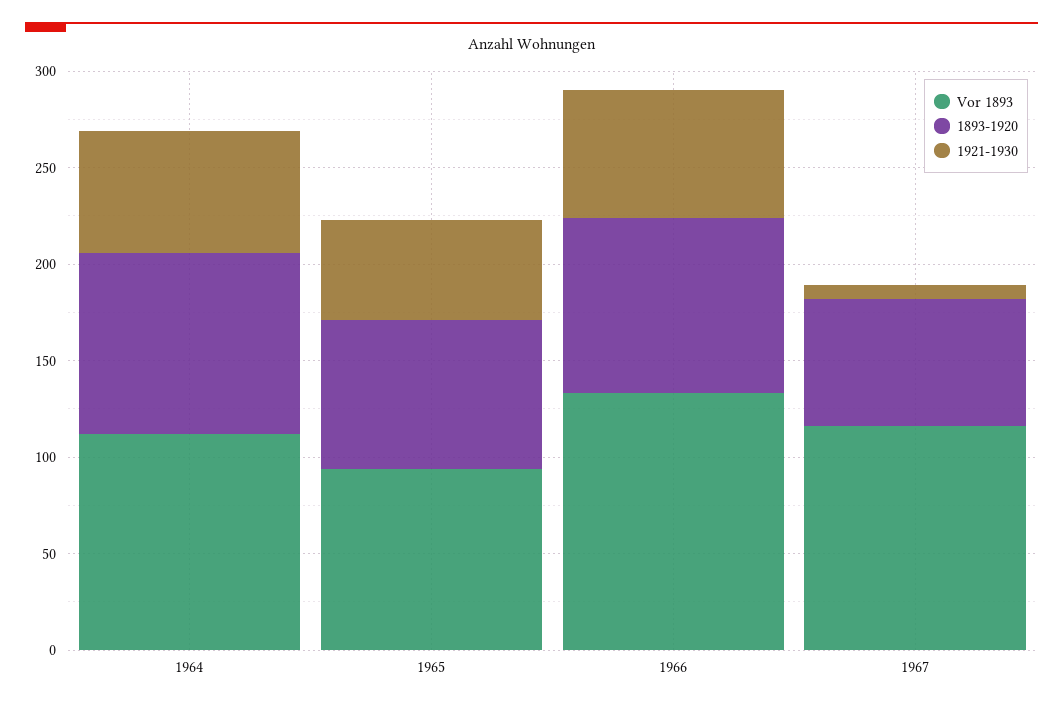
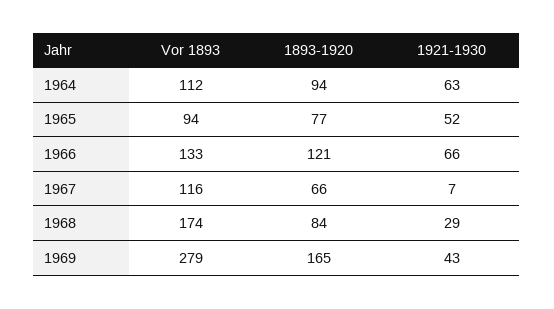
1893-1920, 1966: 90 -> 121
Vor 1893, 1968: none -> 174
1893-1920, 1968: none -> 84
1921-1930, 1968: none -> 29
Vor 1893, 1969: none -> 279
1893-1920, 1969: none -> 165
1921-1930, 1969: none -> 43

